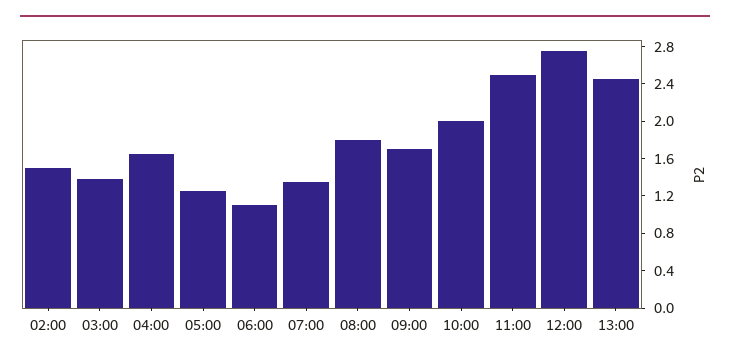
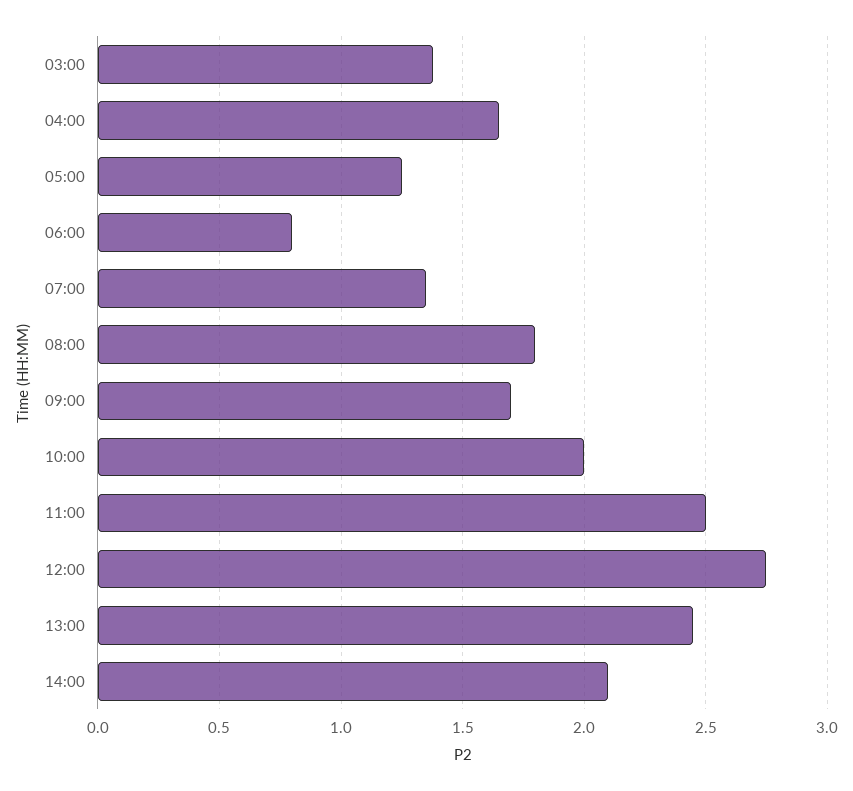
02:00: 1.5 -> none
06:00: 1.1 -> 0.8
14:00: none -> 2.1

